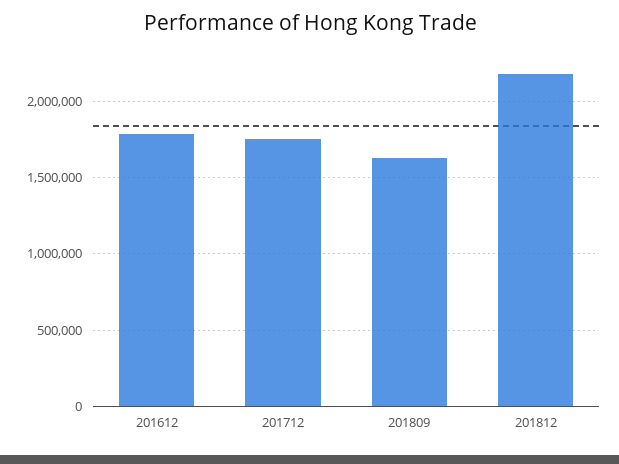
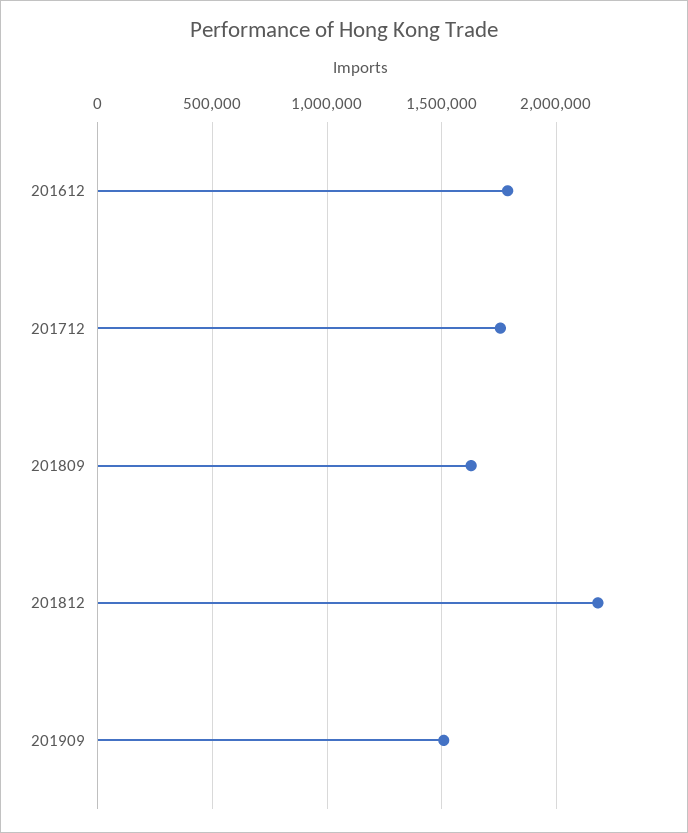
201909: none -> 1500000

